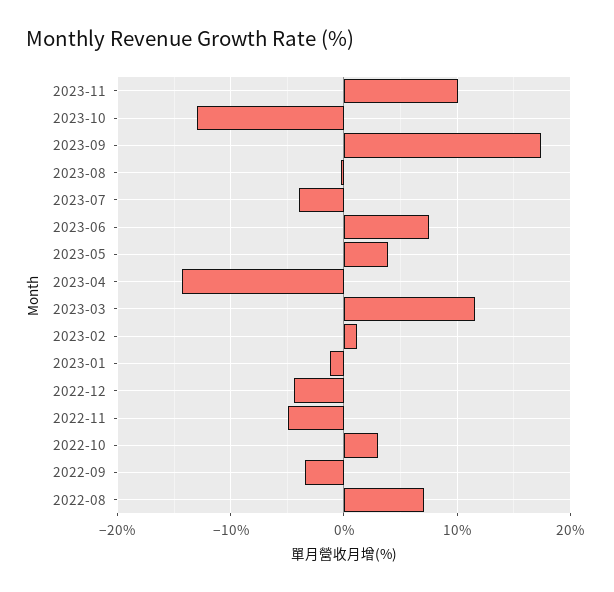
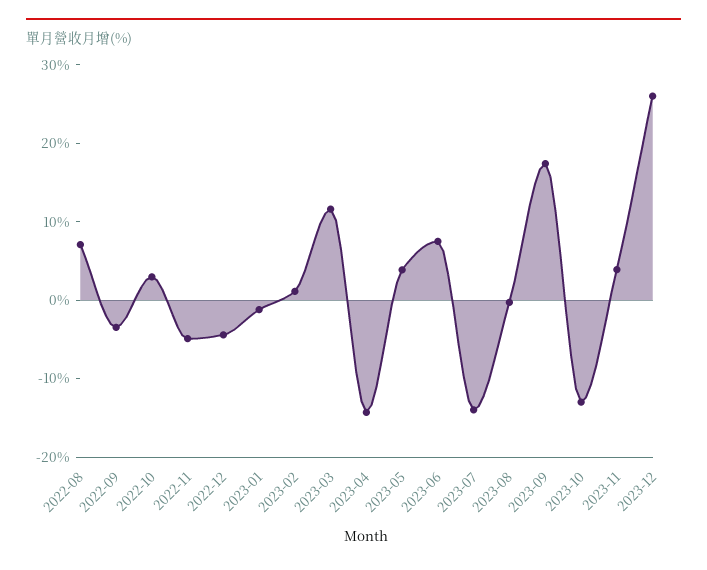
2023-11: 10 -> 4
2023-07: -4 -> -14
2023-12: none -> 26

